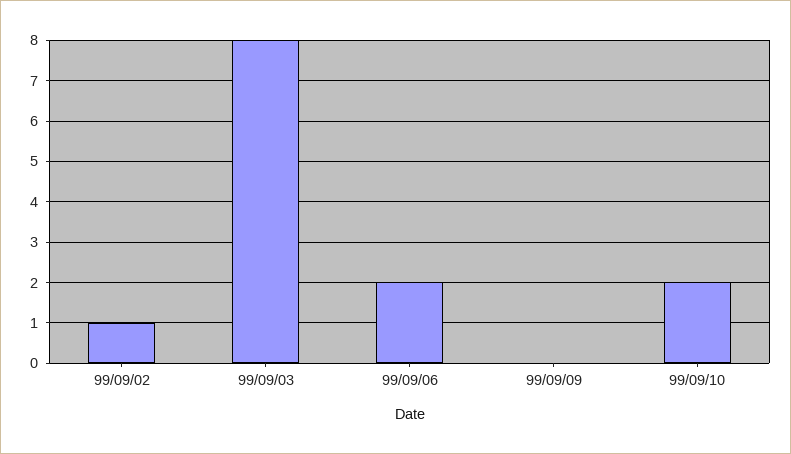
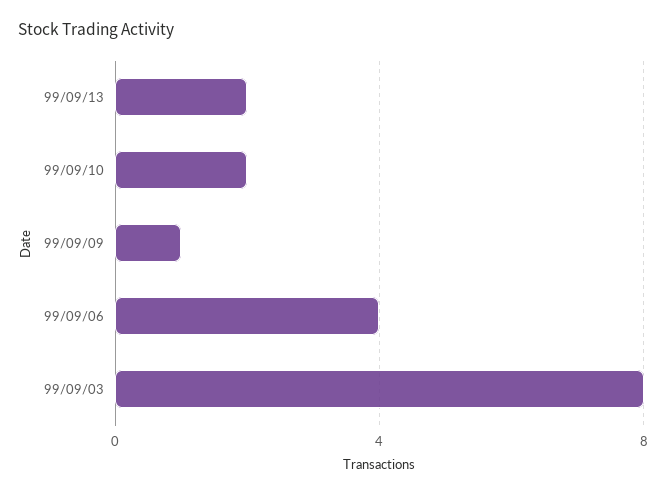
99/09/02: 1 -> none
99/09/06: 2 -> 4
99/09/09: 0 -> 1
99/09/13: none -> 2

